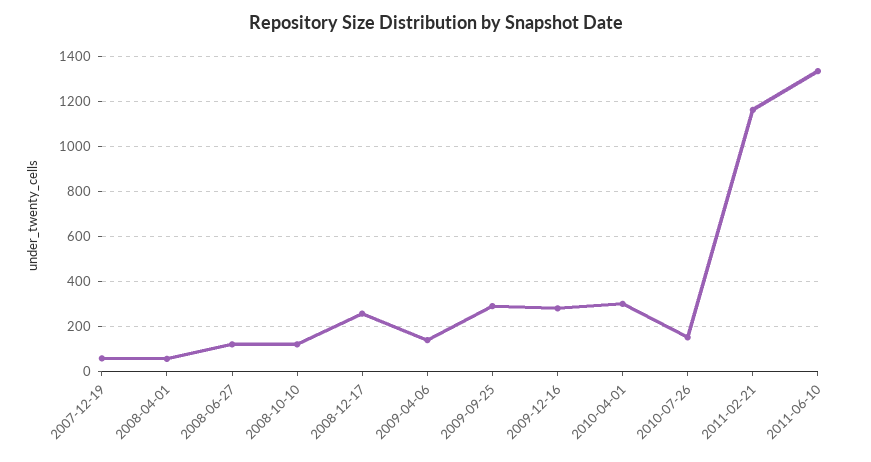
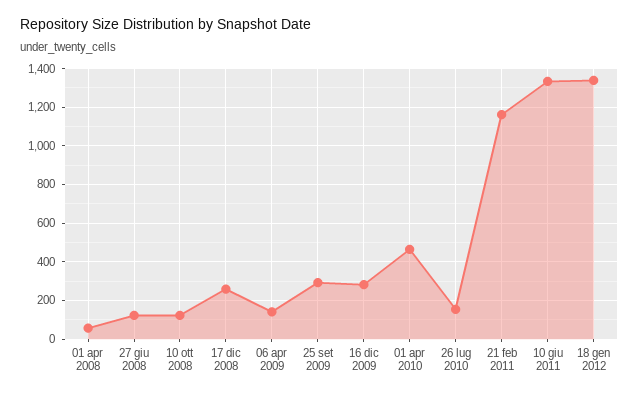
2007-12-19: 50 -> none
2010-04-01: 300 -> 450
18 gen 2012: none -> 1350

